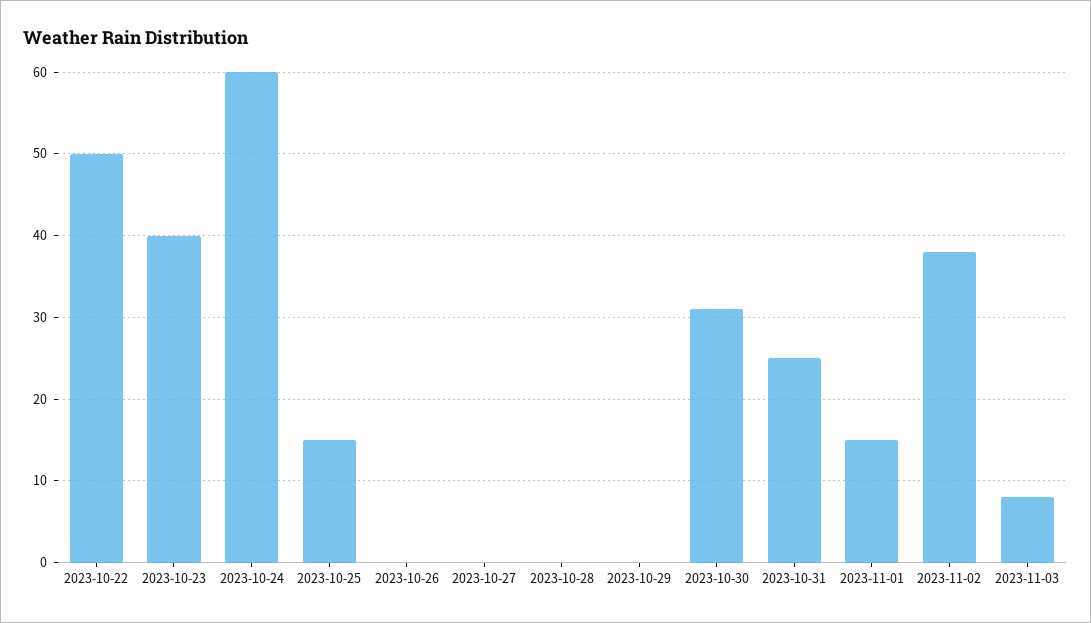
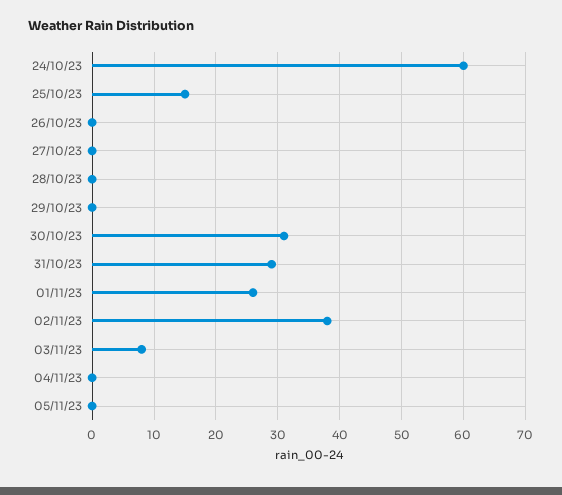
2023-10-22: 50 -> none
2023-10-23: 40 -> none
2023-10-31: 25 -> 29
2023-11-01: 15 -> 26
04/11/23: none -> 0
05/11/23: none -> 0

